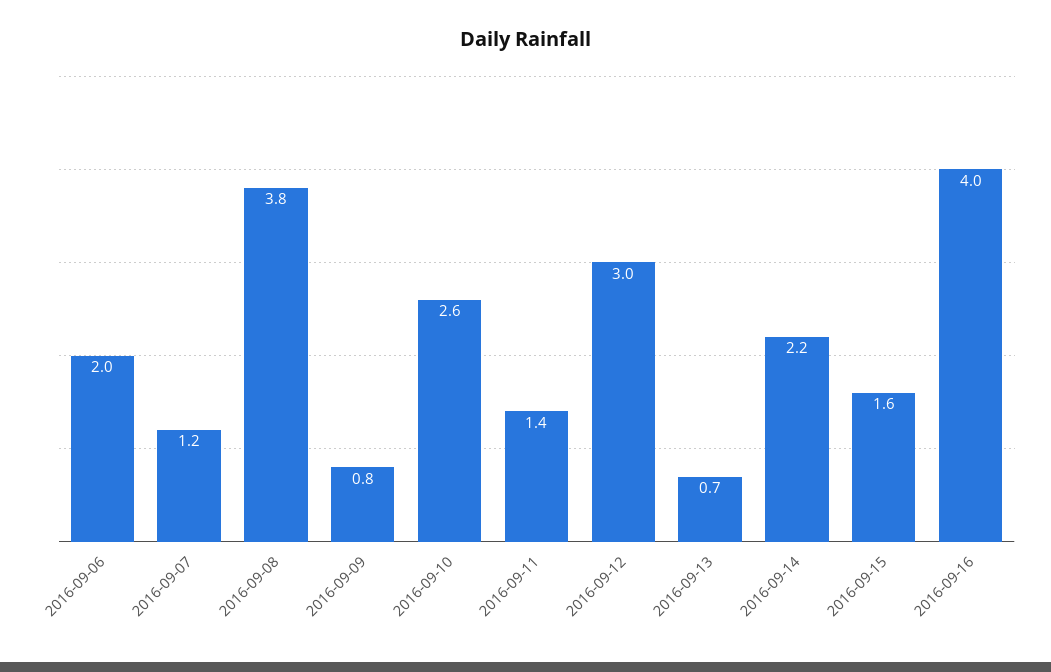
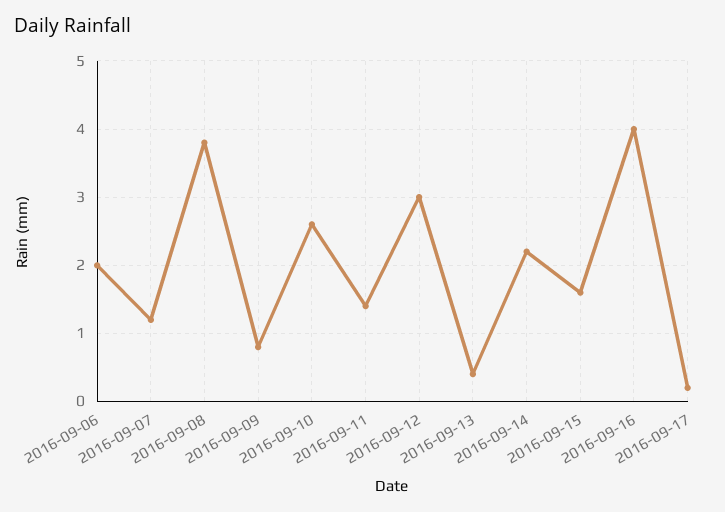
2016-09-13: 0.7 -> 0.4
2016-09-17: none -> 0.2

